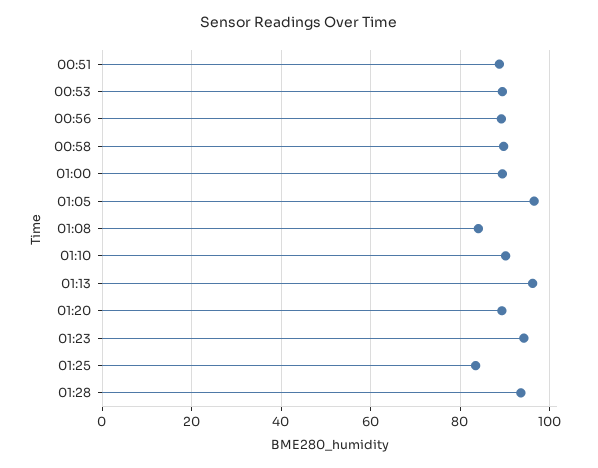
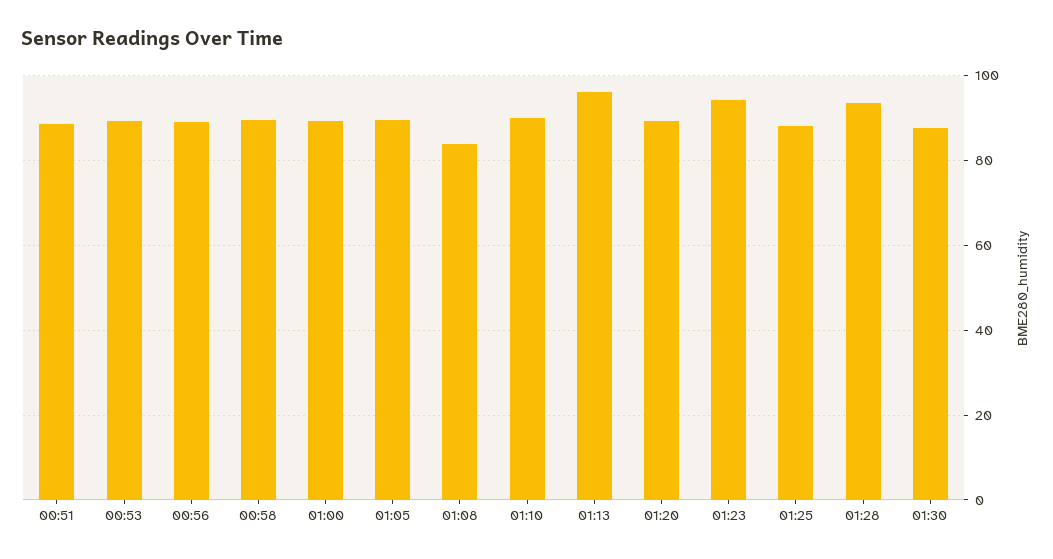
01:05: 96 -> 90
01:25: 84 -> 88
01:30: none -> 88

